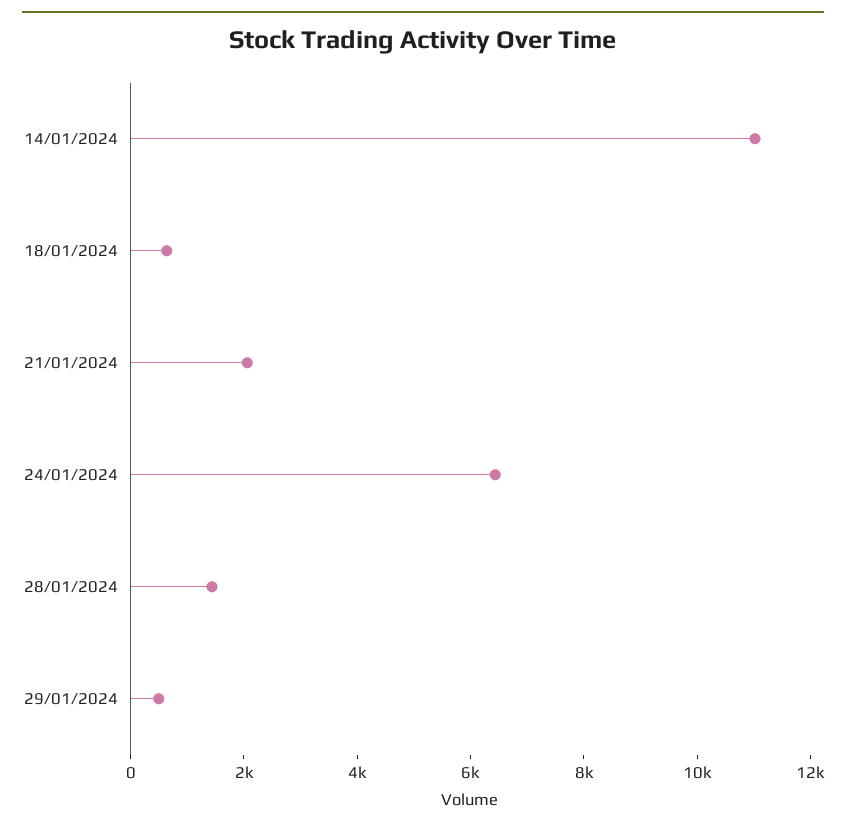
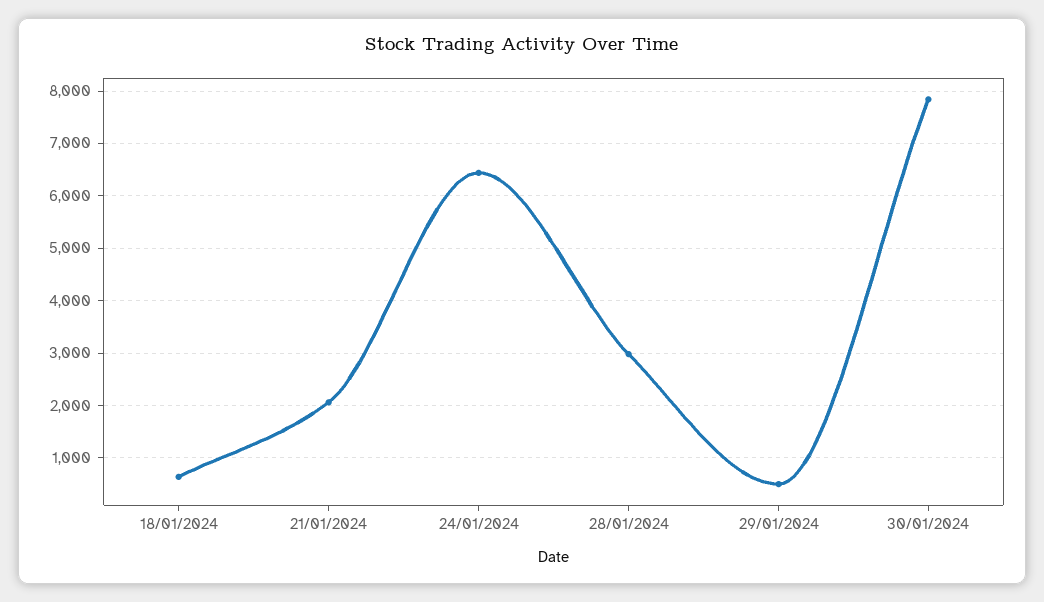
14/01/2024: 11000 -> none
28/01/2024: 1500 -> 3000
30/01/2024: none -> 7800

